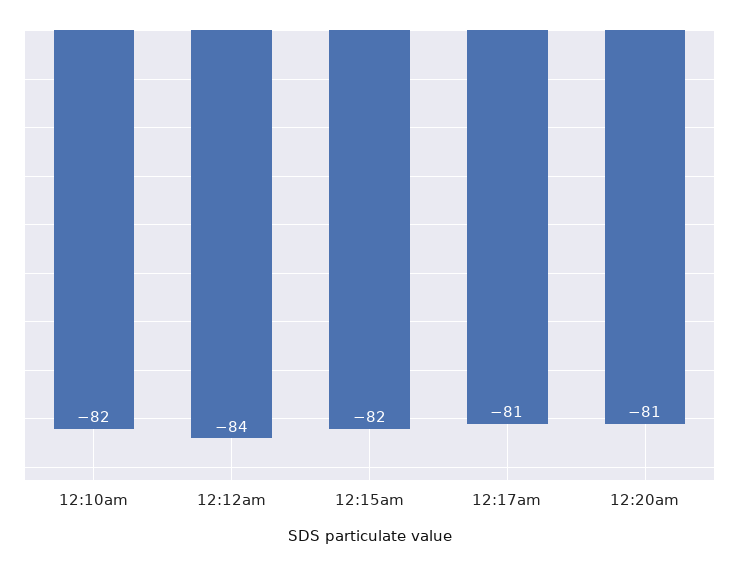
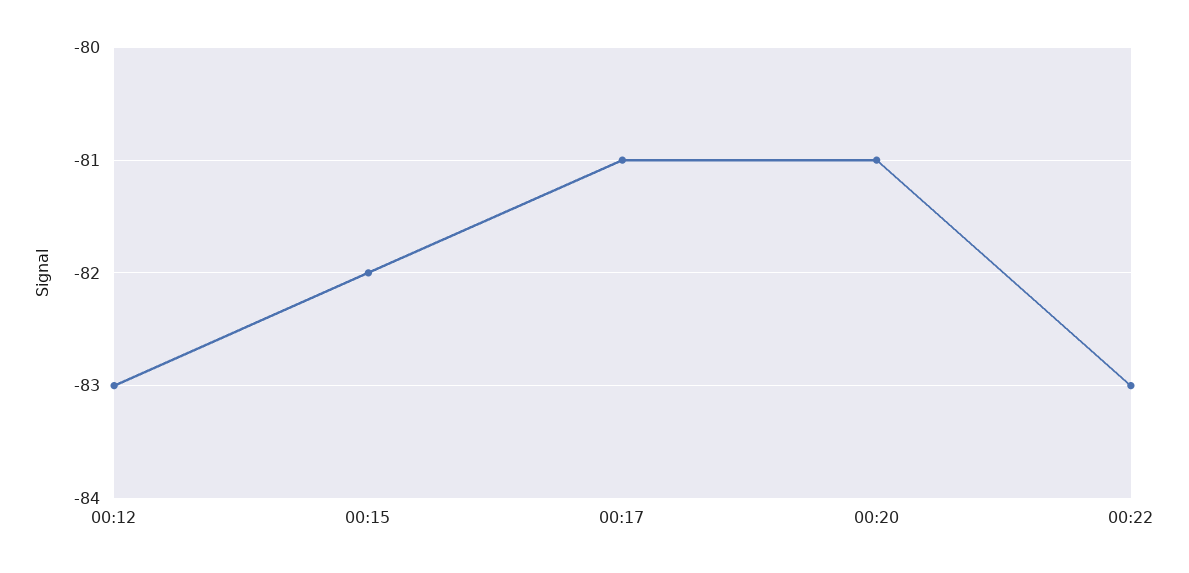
12:10am: -82 -> none
12:12am: -84 -> -83
00:22: none -> -83

